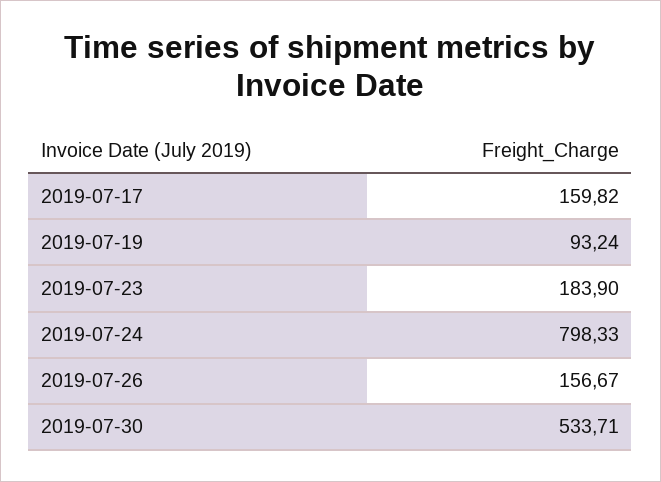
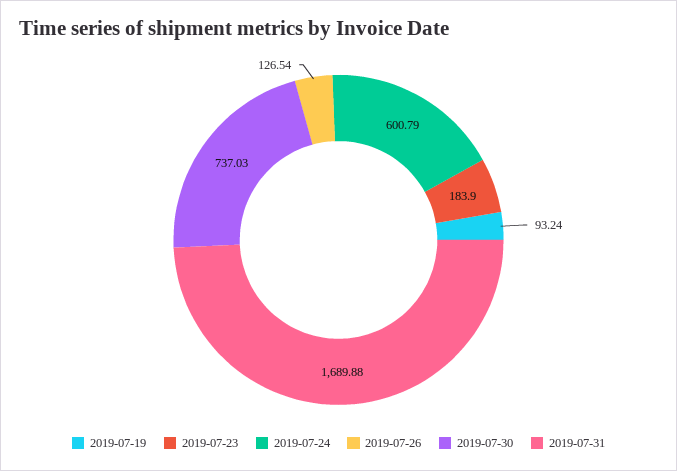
2019-07-17: 159.82 -> none
2019-07-24: 798.33 -> 600.79
2019-07-26: 156.67 -> 126.54
2019-07-30: 533.71 -> 737.03
2019-07-31: none -> 1689.88

